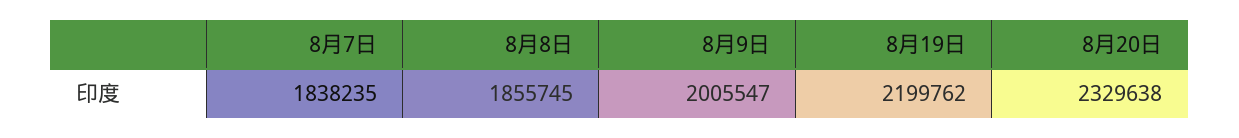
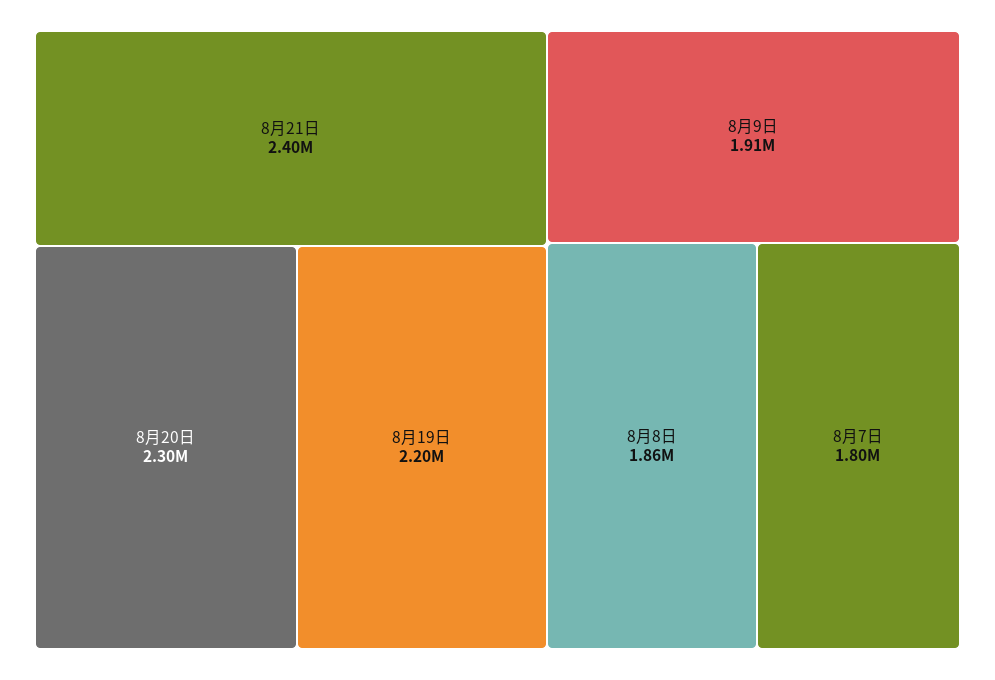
8月7日: 1838235 -> 1800000
8月9日: 2005547 -> 1910000
8月20日: 2329638 -> 2300000
8月21日: none -> 2400000

